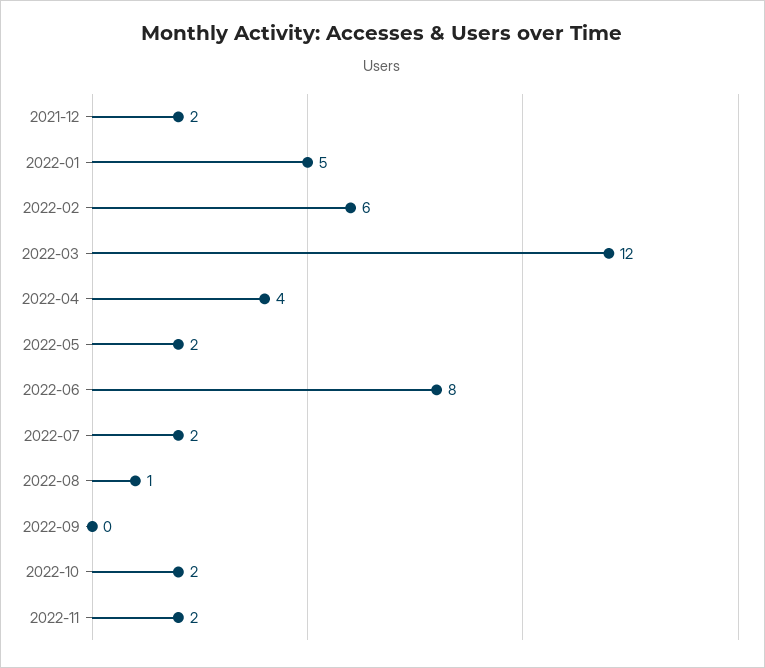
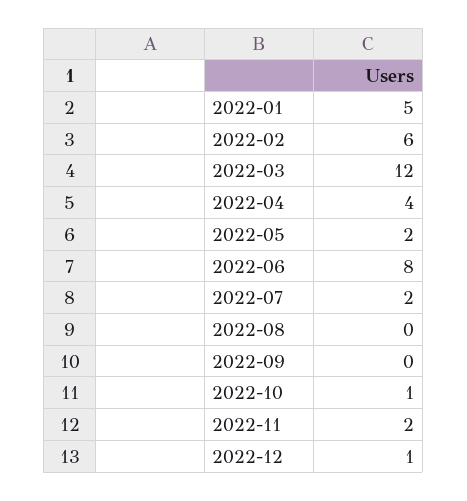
2021-12: 2 -> none
2022-08: 1 -> 0
2022-10: 2 -> 1
2022-12: none -> 1

